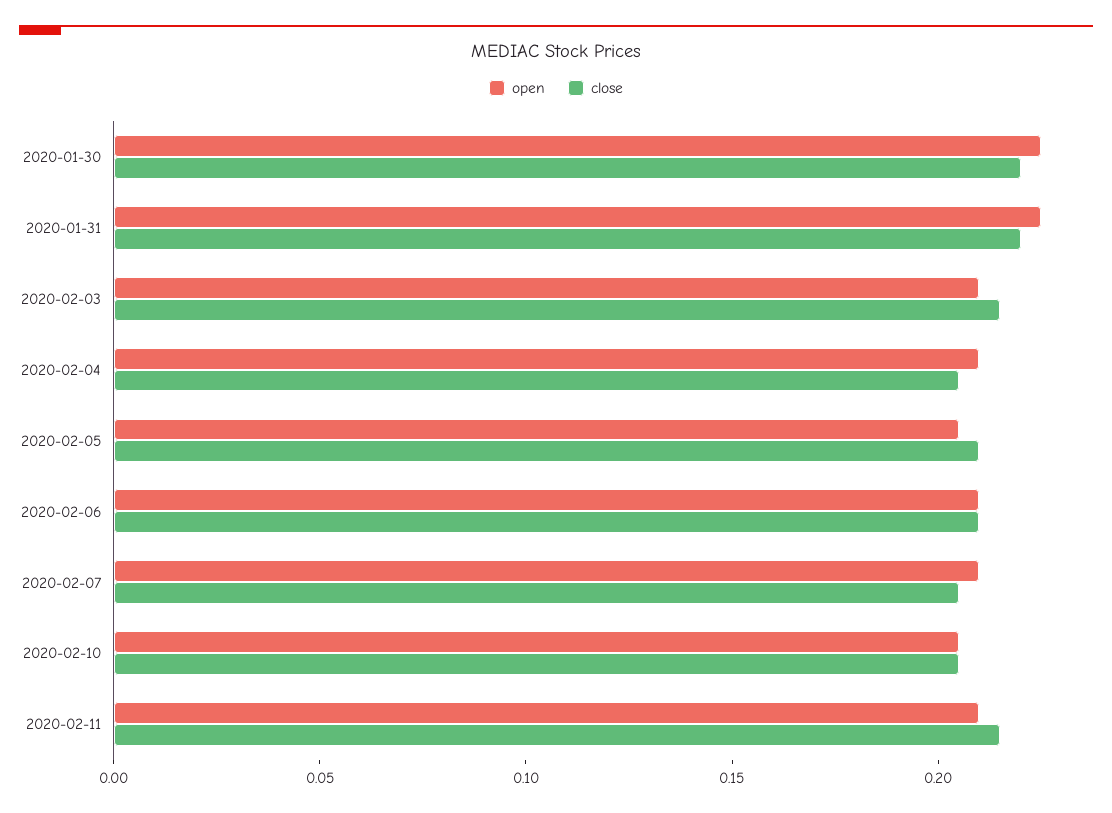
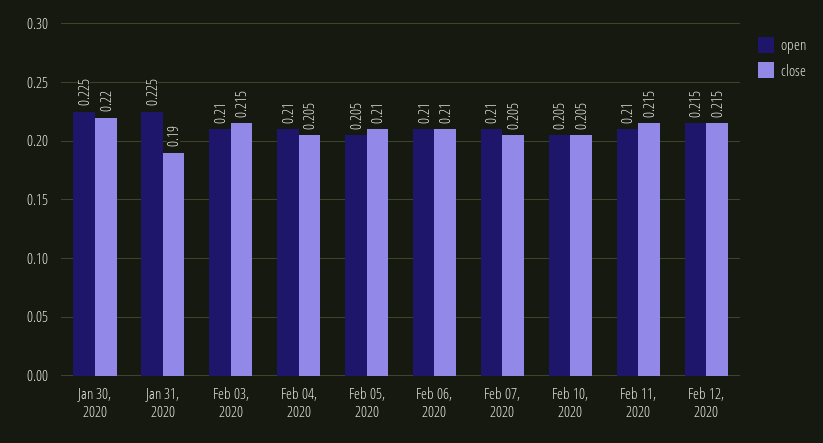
close, 2020-01-31: 0.22 -> 0.19
open, Feb 12, 2020: none -> 0.215
close, Feb 12, 2020: none -> 0.215

